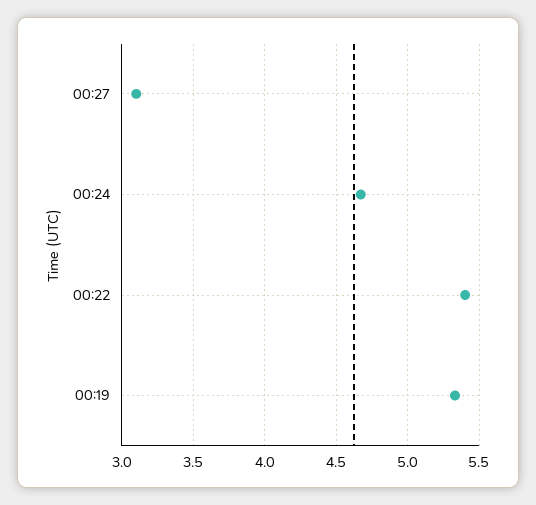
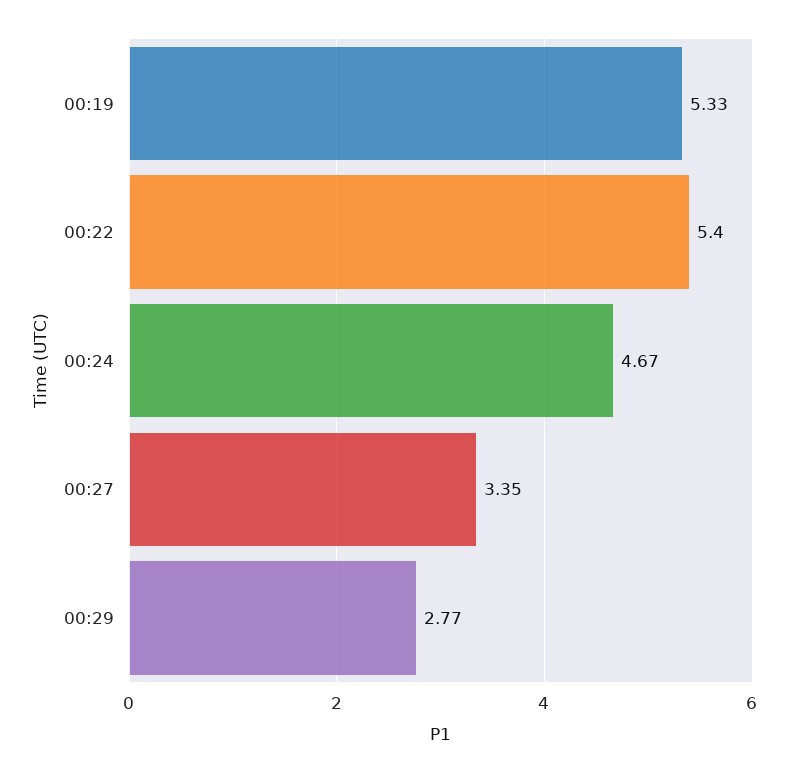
00:27: 3.1 -> 3.35
00:29: none -> 2.77

